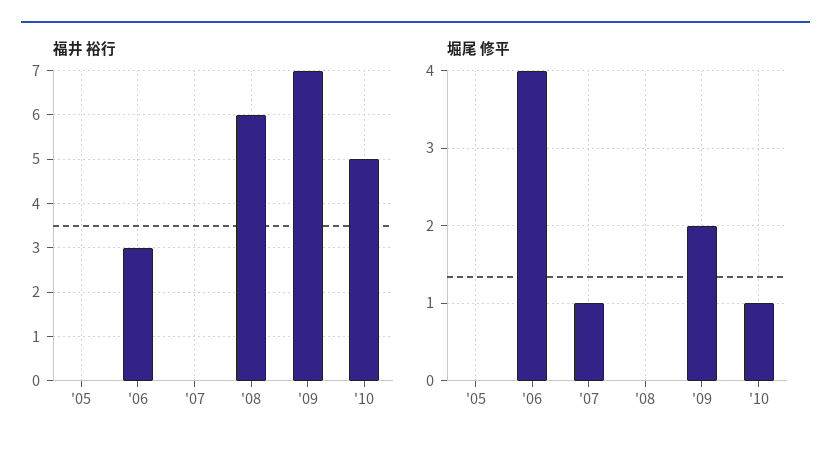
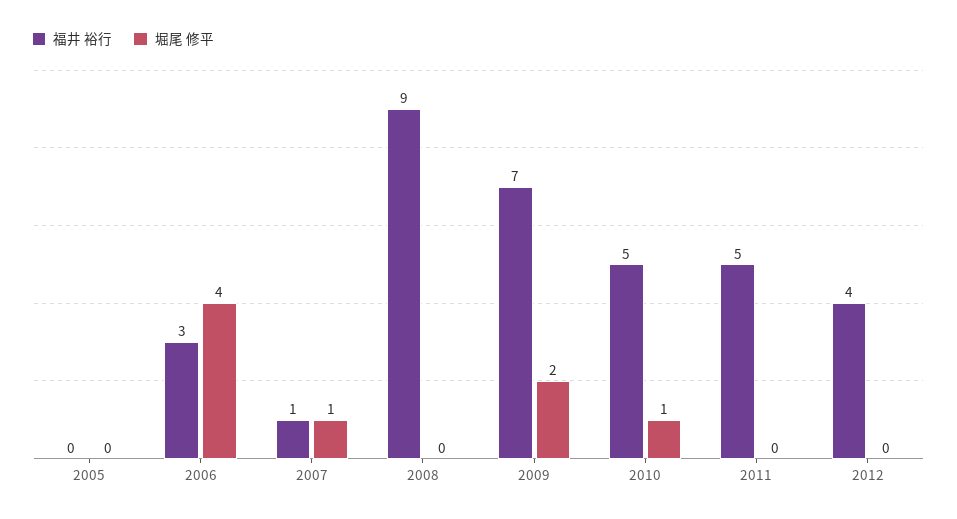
福井 裕行, '07: 0 -> 1
福井 裕行, '08: 6 -> 9
福井 裕行, 2011: none -> 5
堀尾 修平, 2011: none -> 0
福井 裕行, 2012: none -> 4
堀尾 修平, 2012: none -> 0

